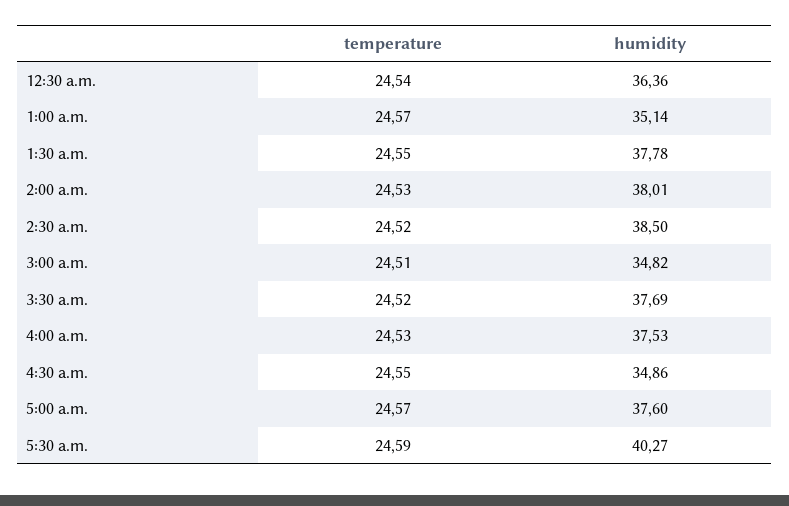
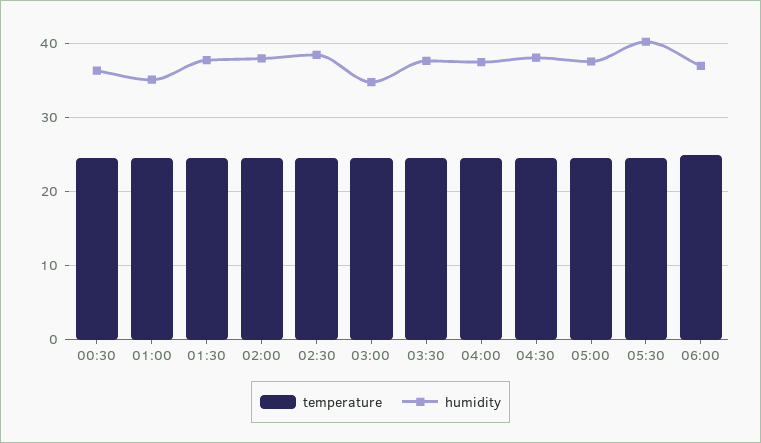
humidity, 4:30 a.m.: 34.86 -> 38
temperature, 06:00: none -> 25
humidity, 06:00: none -> 37

